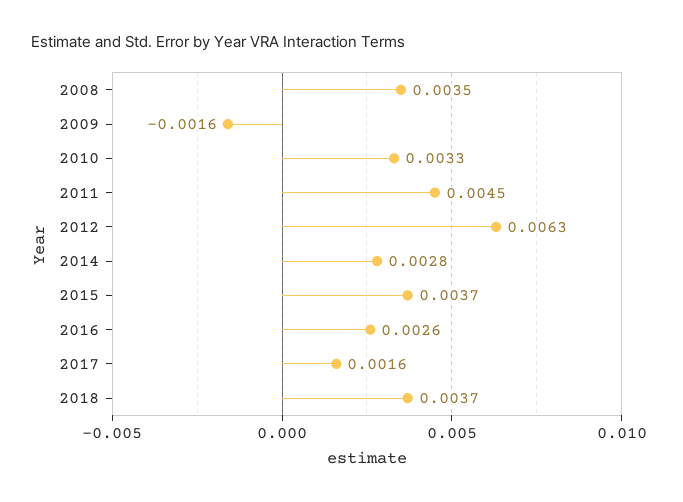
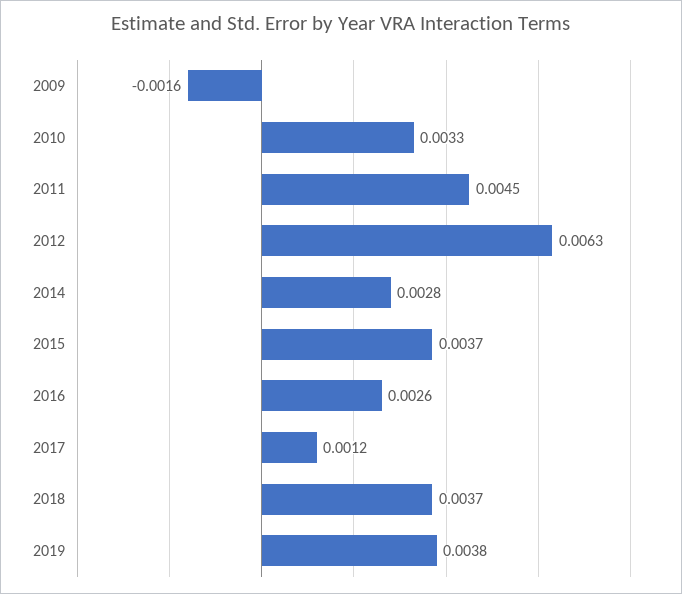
2008: 0.0035 -> none
2017: 0.0016 -> 0.0012
2019: none -> 0.0038

